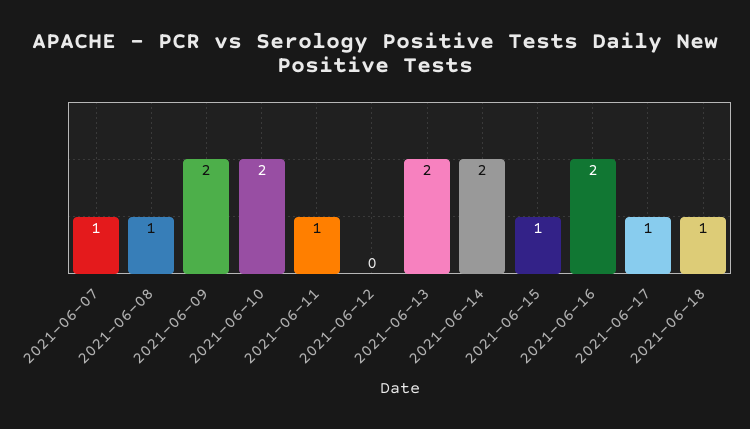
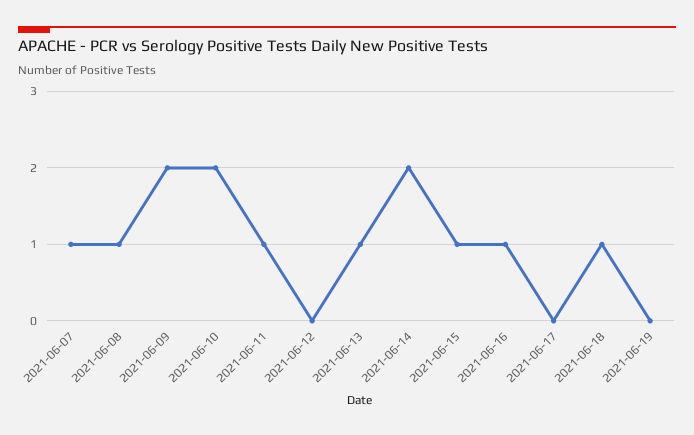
2021-06-13: 2 -> 1
2021-06-16: 2 -> 1
2021-06-17: 1 -> 0
2021-06-19: none -> 0

